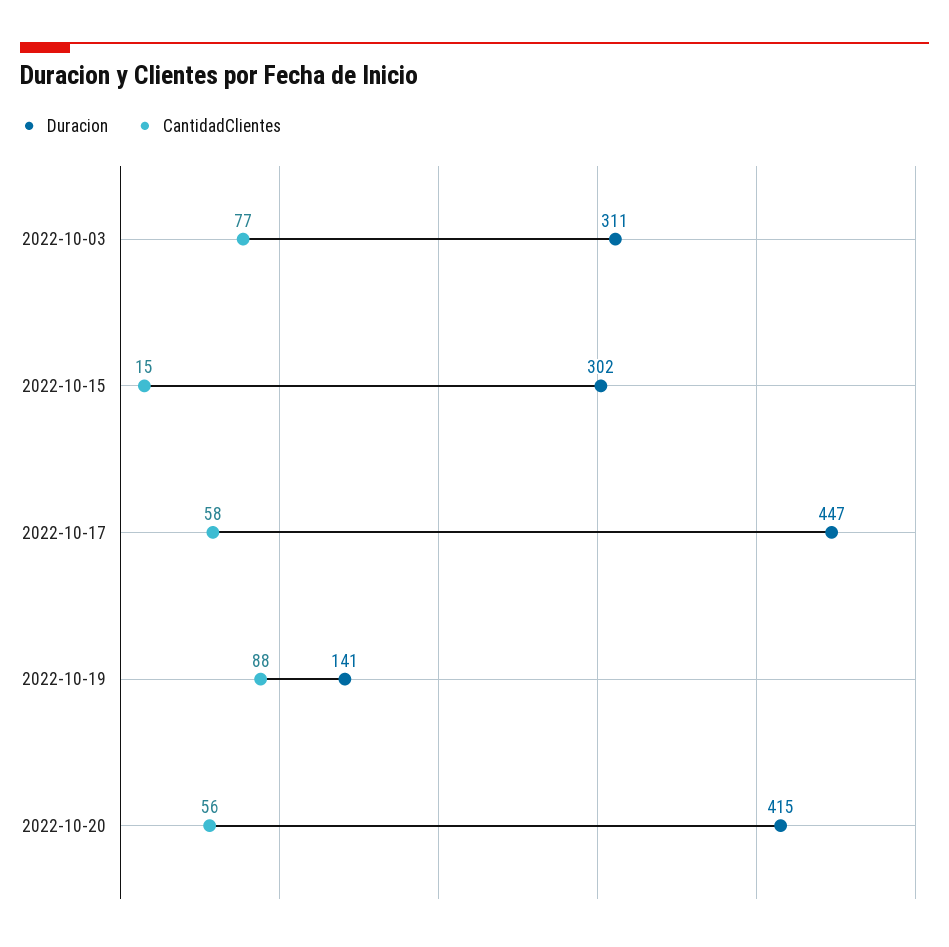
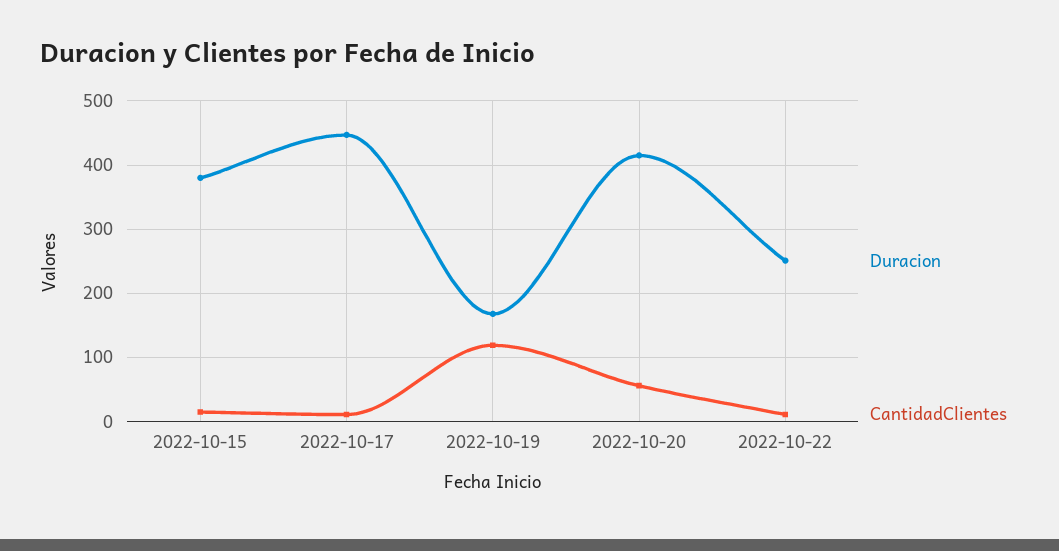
Duracion, 2022-10-03: 311 -> none
CantidadClientes, 2022-10-03: 77 -> none
Duracion, 2022-10-15: 302 -> 380
CantidadClientes, 2022-10-17: 58 -> 10
Duracion, 2022-10-19: 141 -> 170
CantidadClientes, 2022-10-19: 88 -> 120
Duracion, 2022-10-22: none -> 250
CantidadClientes, 2022-10-22: none -> 10

